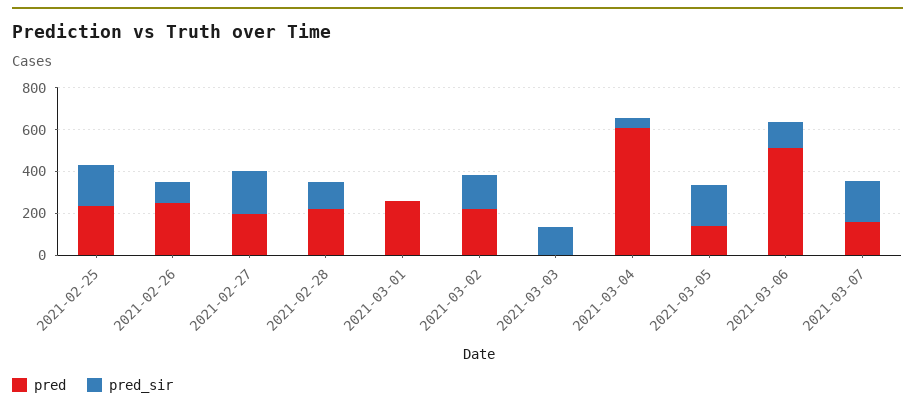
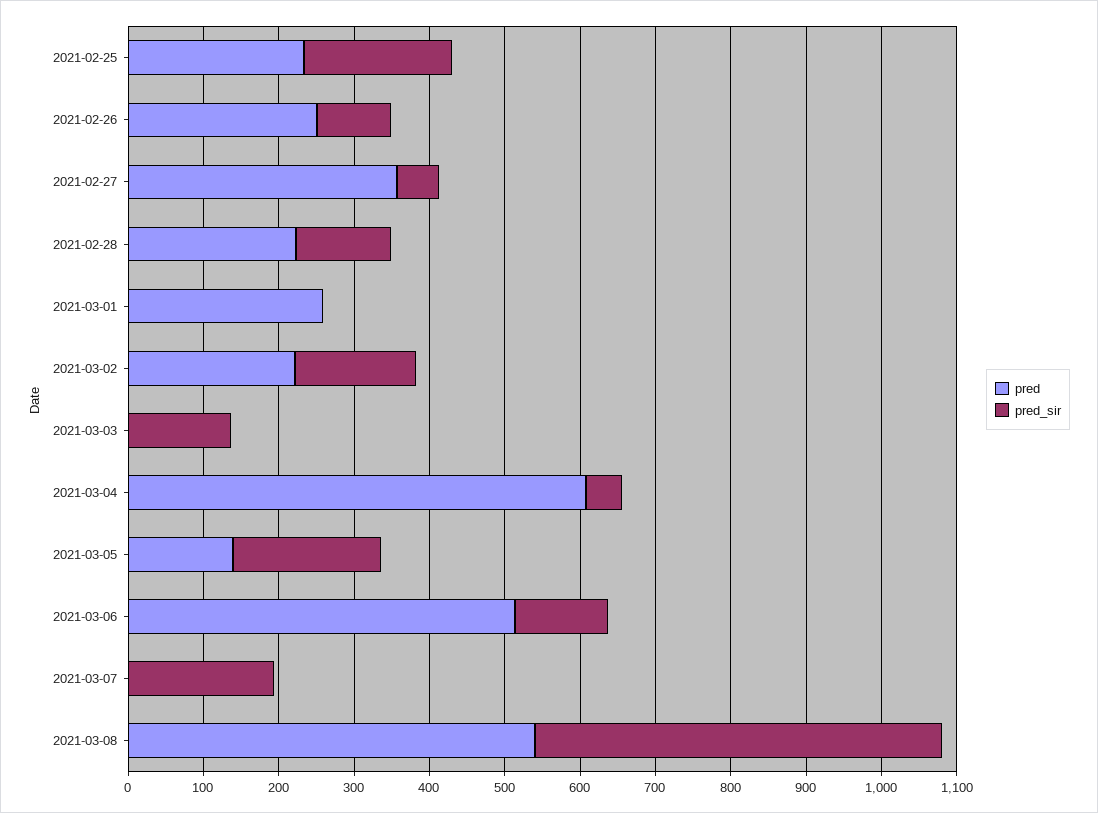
pred, 2021-02-27: 200 -> 360
pred_sir, 2021-02-27: 200 -> 60
pred, 2021-03-07: 150 -> 0
pred, 2021-03-08: none -> 540
pred_sir, 2021-03-08: none -> 540

